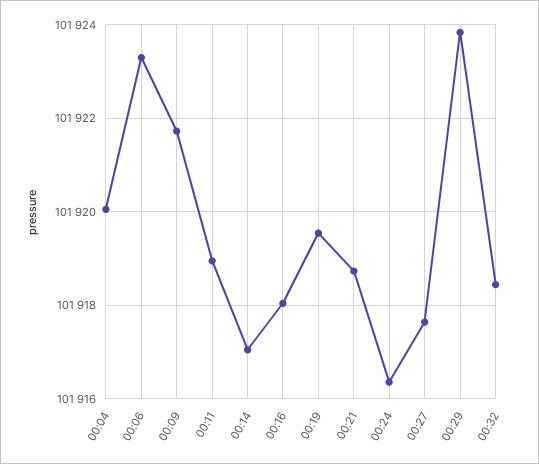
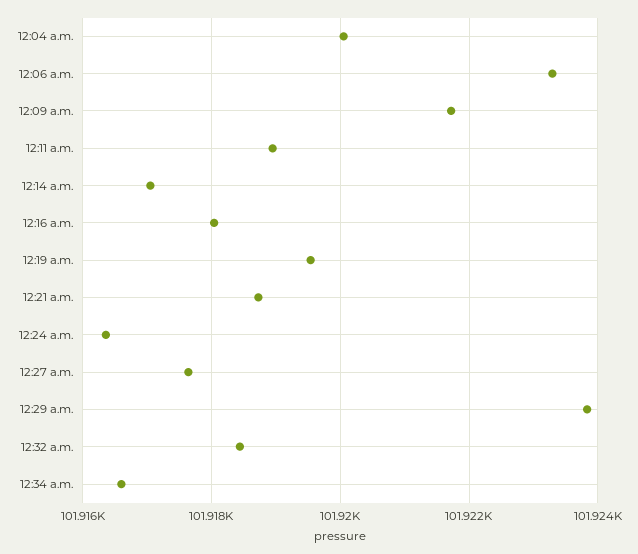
12:34 a.m.: none -> 101916.6

